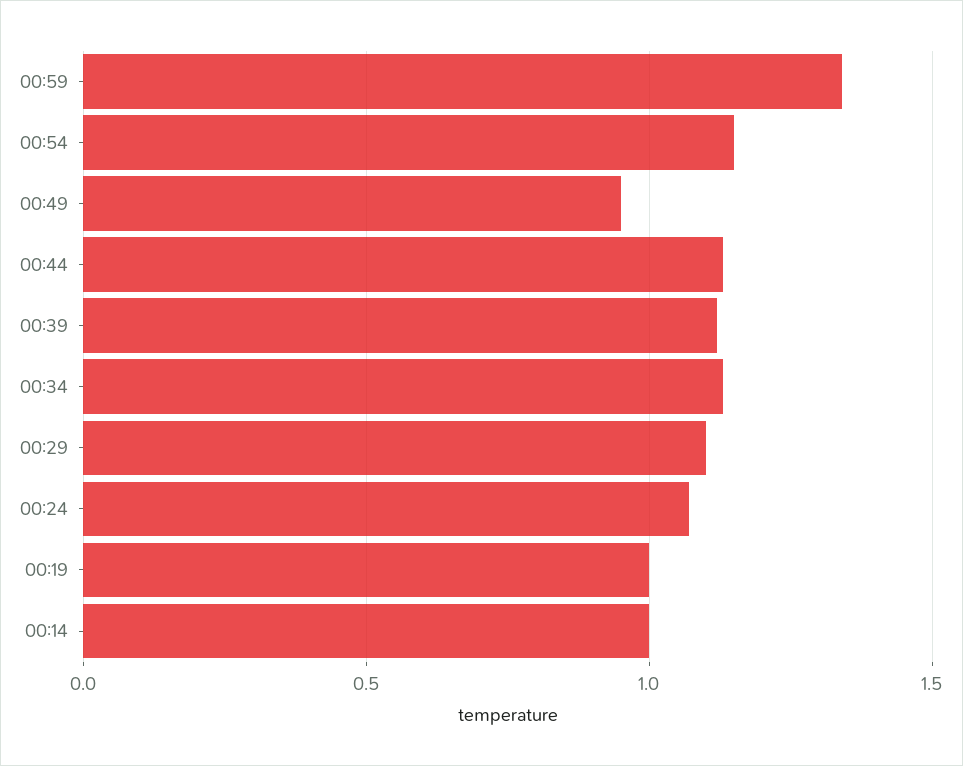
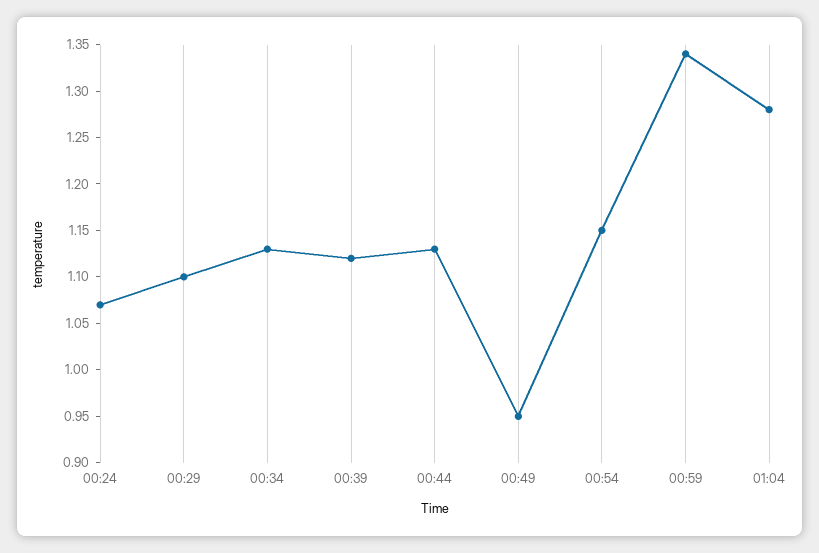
00:19: 1 -> none
00:14: 1 -> none
01:04: none -> 1.28

